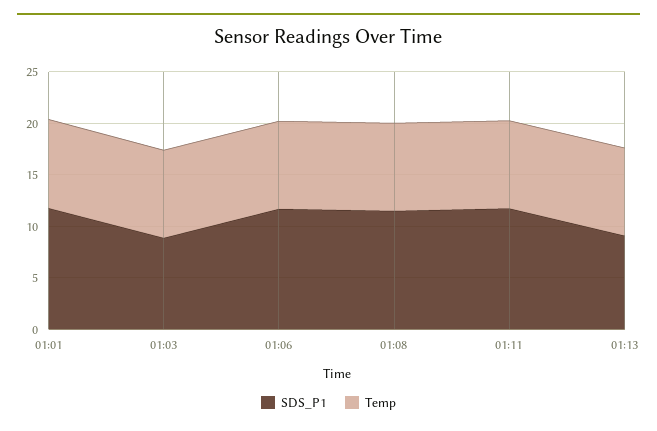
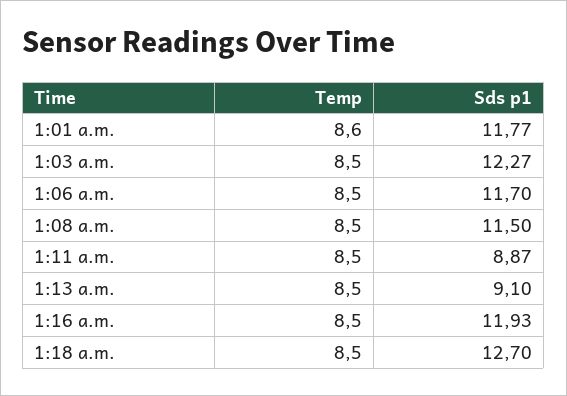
SDS_P1, 01:03: 9 -> 12.27
SDS_P1, 01:11: 12 -> 8.87
Temp, 1:16 a.m.: none -> 8.5
SDS_P1, 1:16 a.m.: none -> 11.93
Temp, 1:18 a.m.: none -> 8.5
SDS_P1, 1:18 a.m.: none -> 12.7

